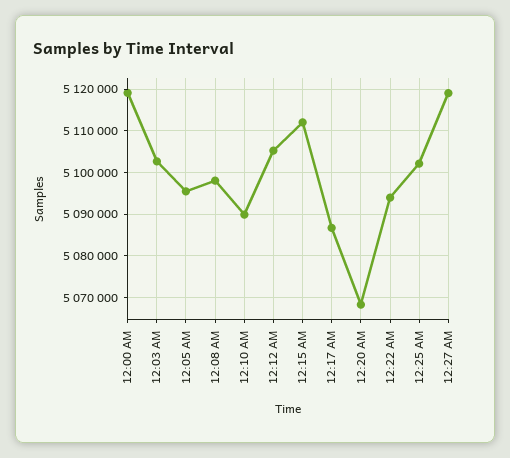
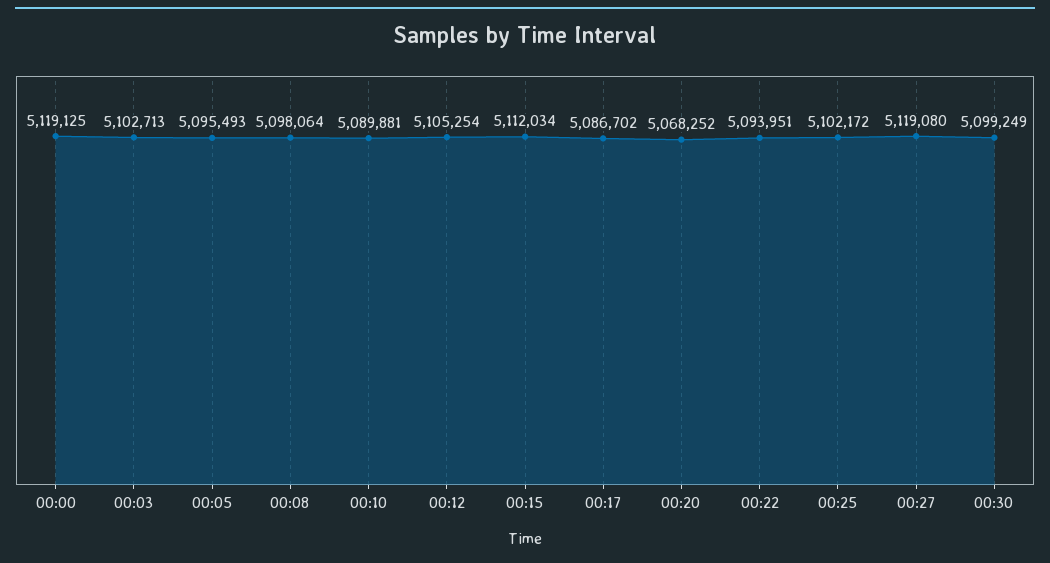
00:30: none -> 5099249

